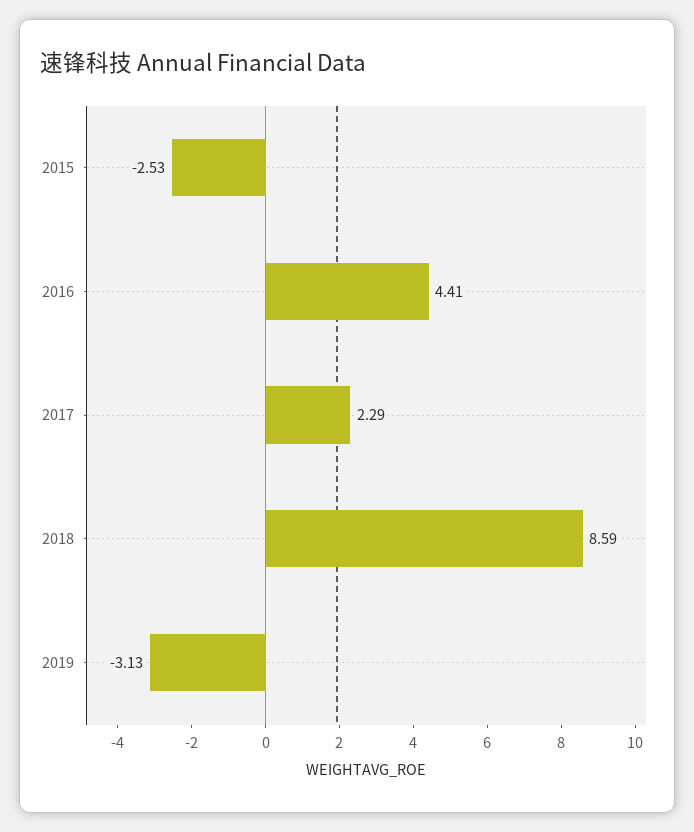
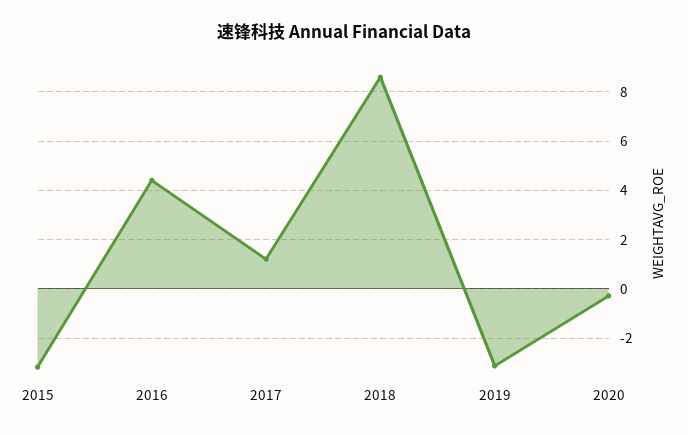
2015: -2.53 -> -3.25
2017: 2.29 -> 1.25
2020: none -> -0.25

